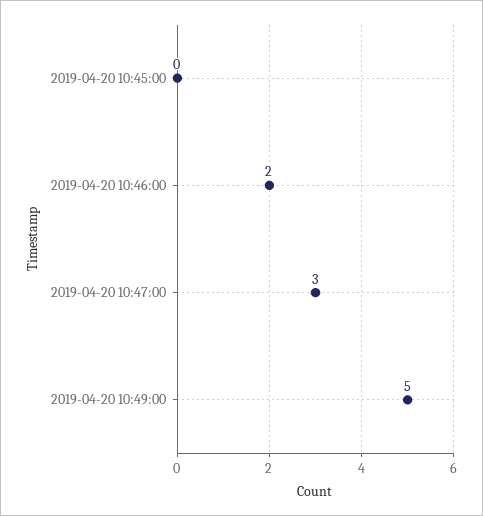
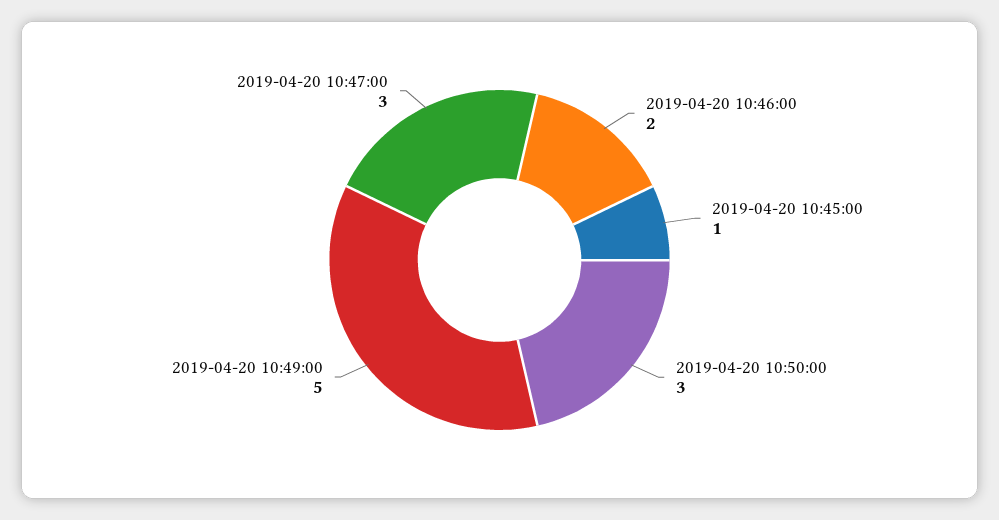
2019-04-20 10:45:00: 0 -> 1
2019-04-20 10:50:00: none -> 3

